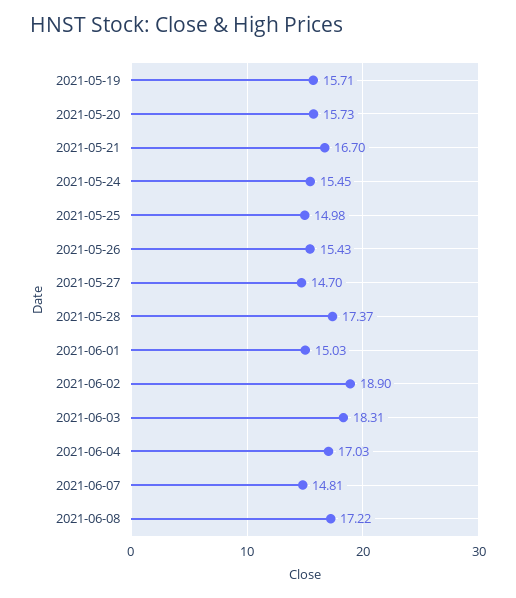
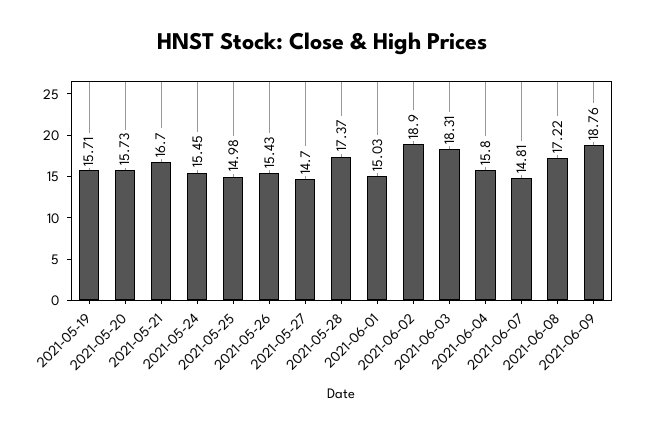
2021-06-04: 17.03 -> 15.8
2021-06-09: none -> 18.76

